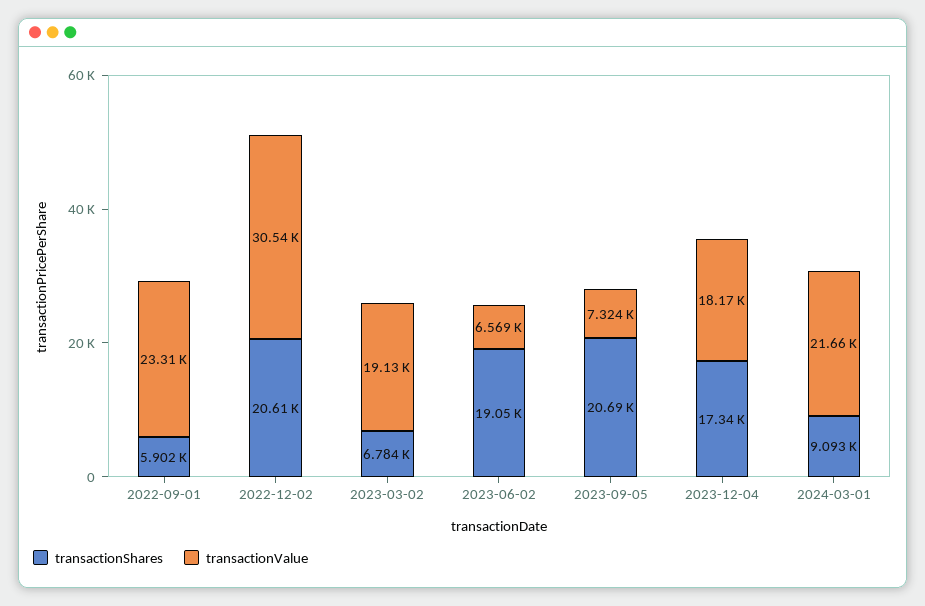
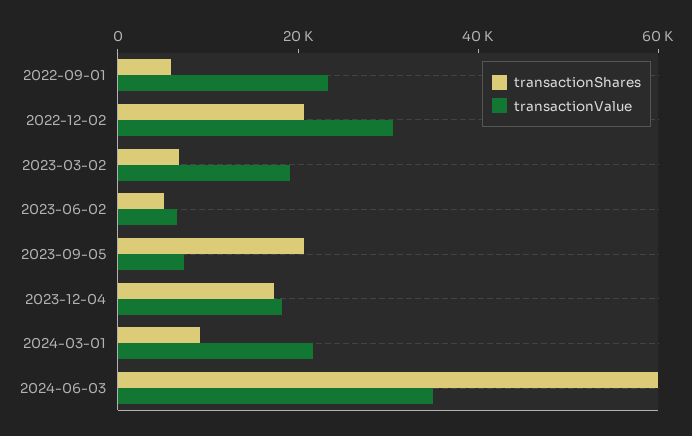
transactionShares, 2023-06-02: 19050 -> 5000
transactionShares, 2024-06-03: none -> 60000
transactionValue, 2024-06-03: none -> 35000

